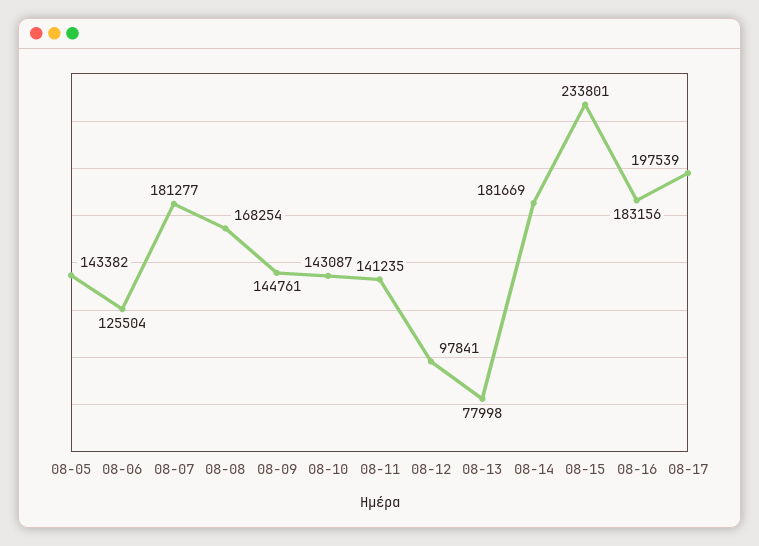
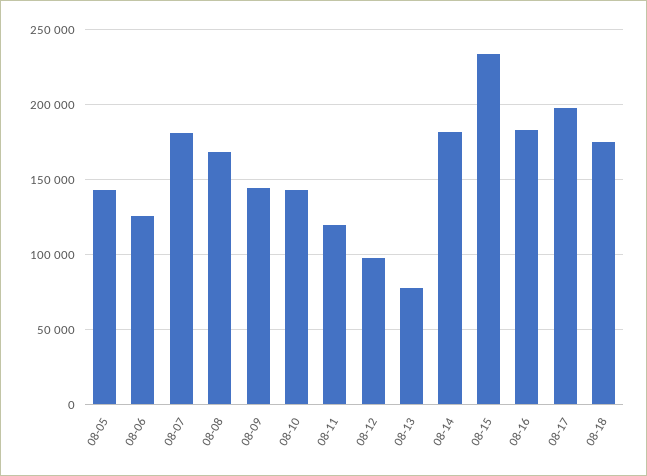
08-11: 141235 -> 120000
08-18: none -> 175000

